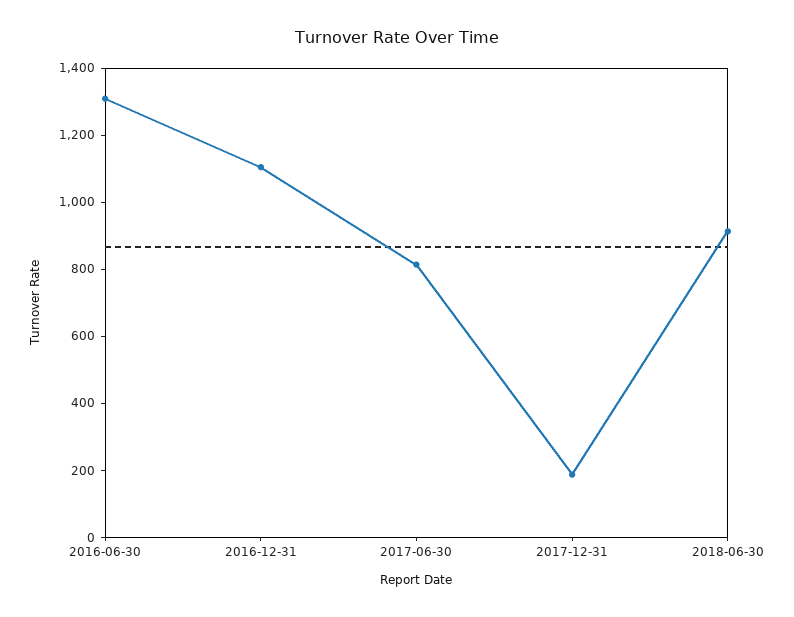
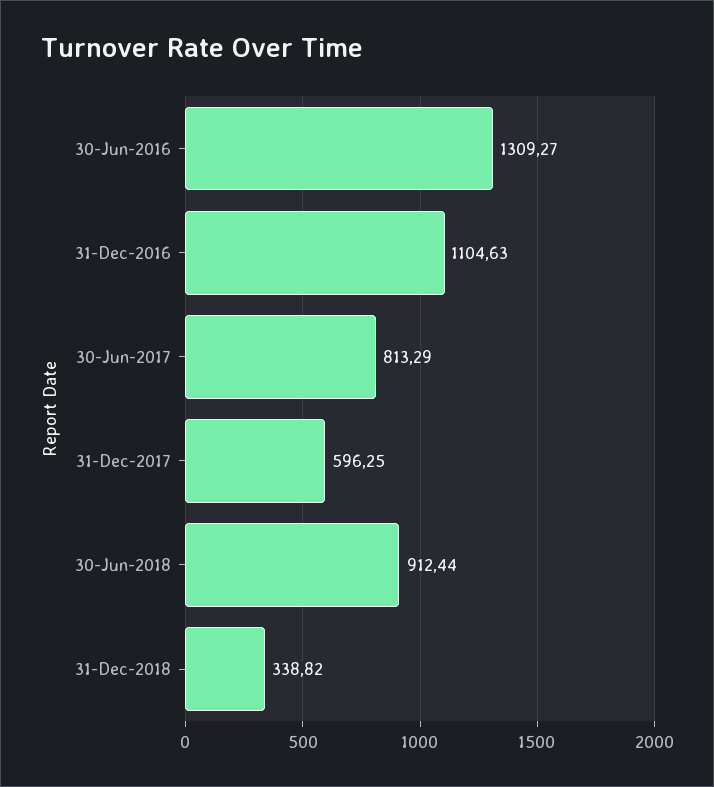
2017-12-31: 200 -> 596.25
31-Dec-2018: none -> 338.82

